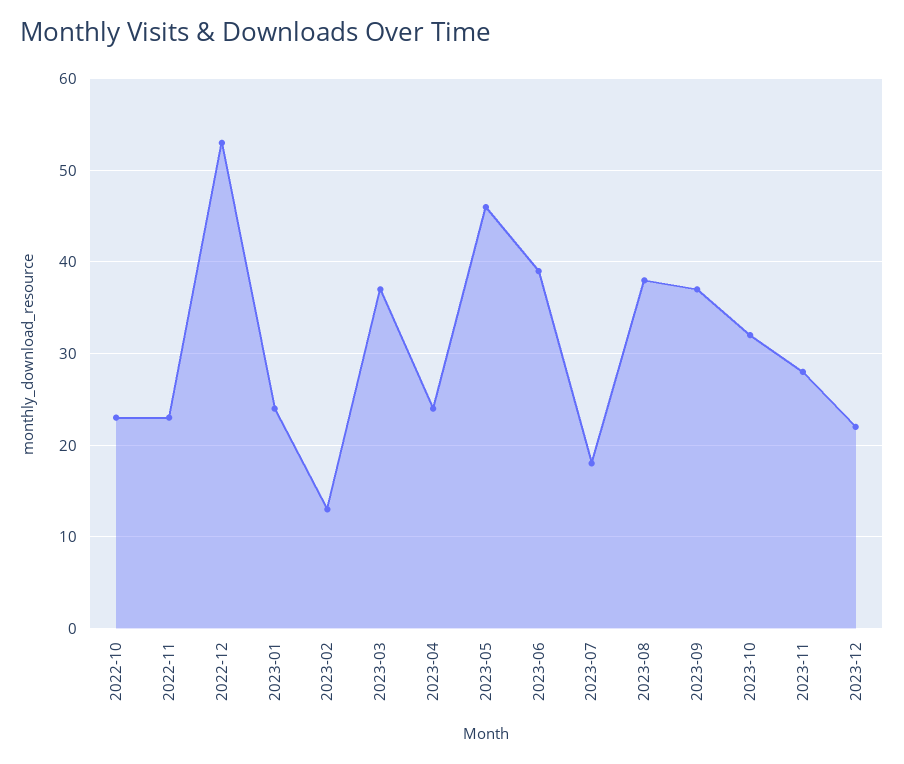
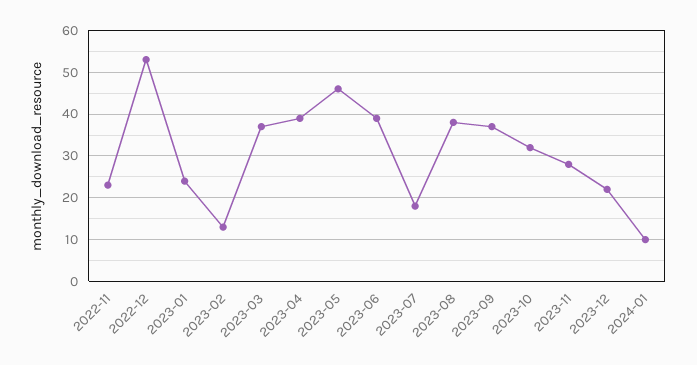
2022-10: 23 -> none
2023-04: 24 -> 40
2024-01: none -> 10

